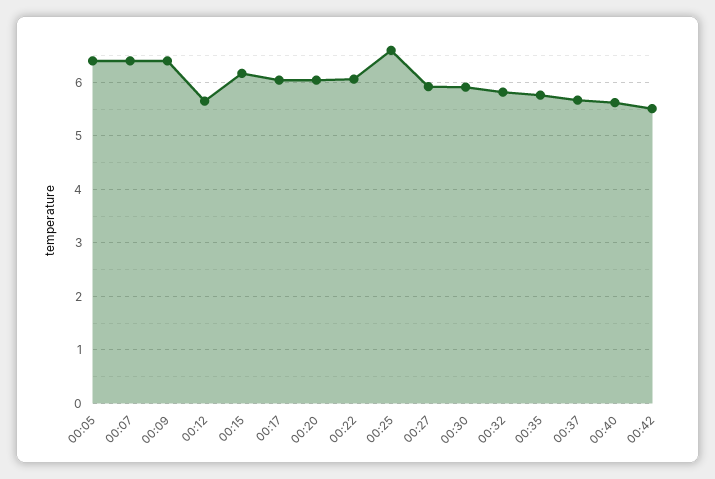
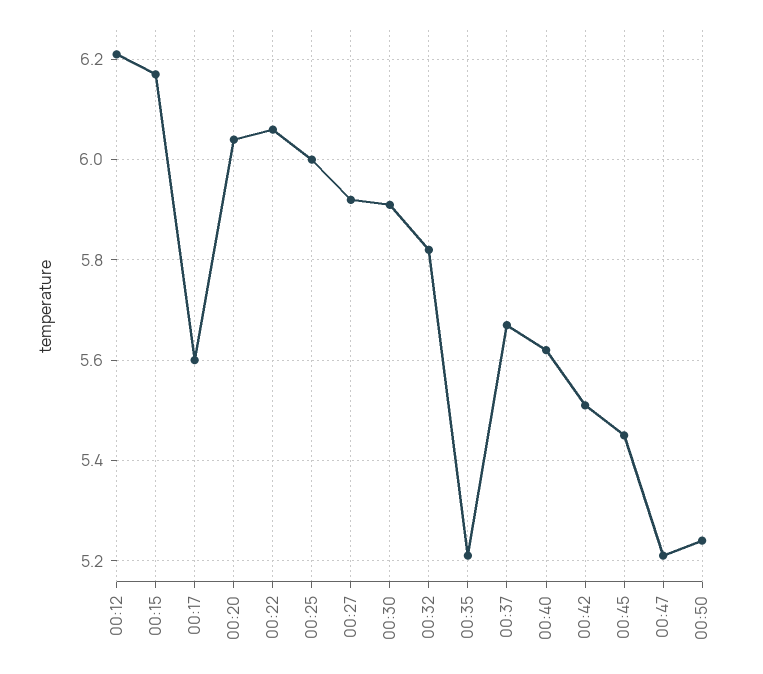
00:05: 6.4 -> none
00:07: 6.4 -> none
00:09: 6.4 -> none
00:12: 5.6 -> 6.2
00:17: 6 -> 5.6
00:25: 6.6 -> 6
00:35: 5.8 -> 5.2
00:45: none -> 5.45
00:47: none -> 5.2
00:50: none -> 5.25

